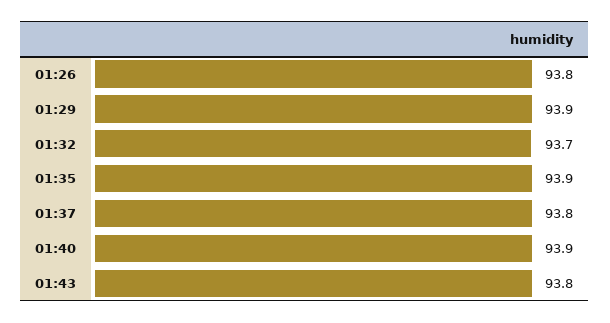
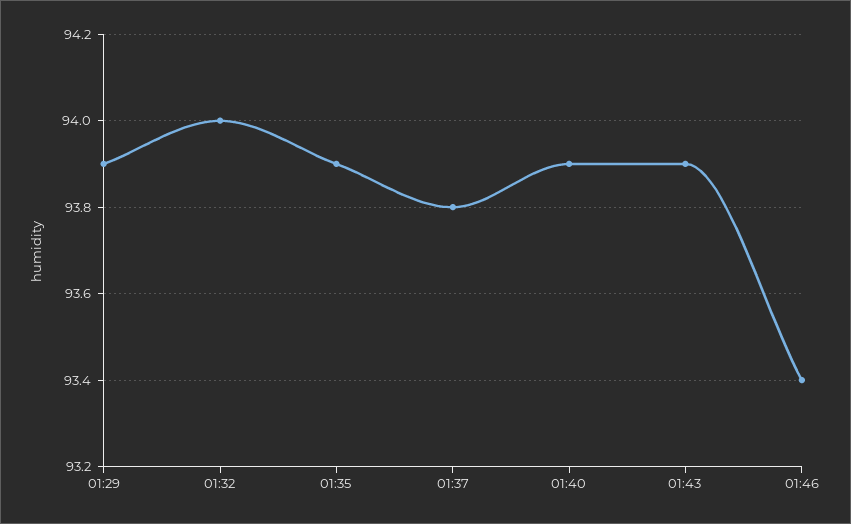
01:26: 93.8 -> none
01:32: 93.7 -> 94
01:43: 93.8 -> 93.9
01:46: none -> 93.4

